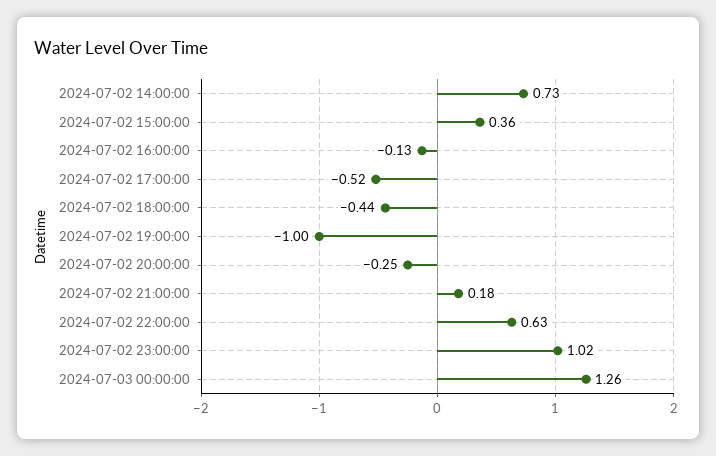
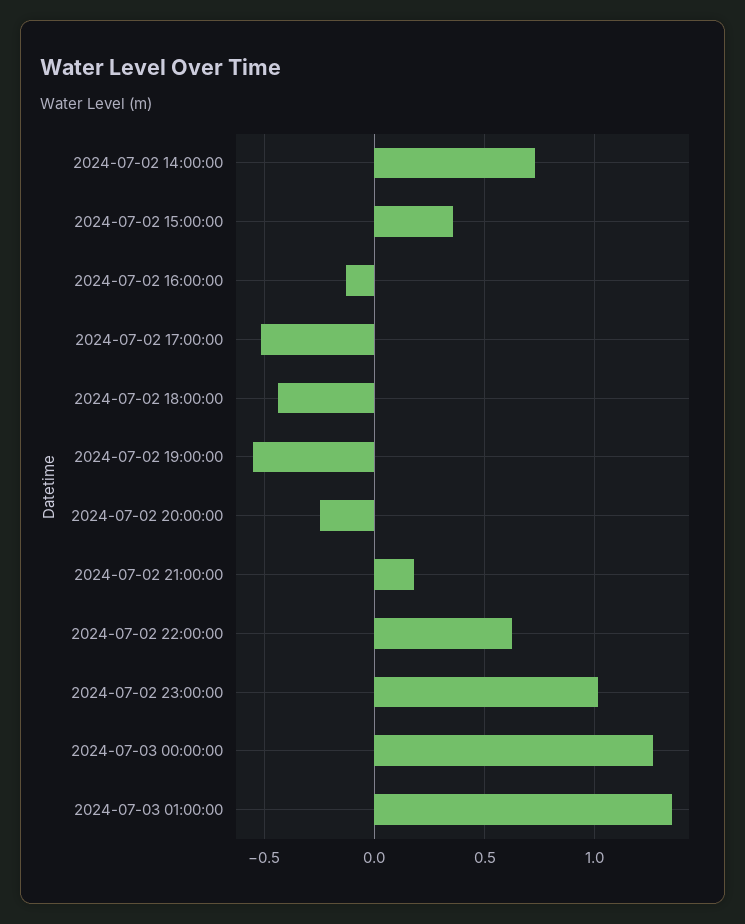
2024-07-02 19:00:00: -1 -> -0.55
2024-07-03 01:00:00: none -> 1.35

